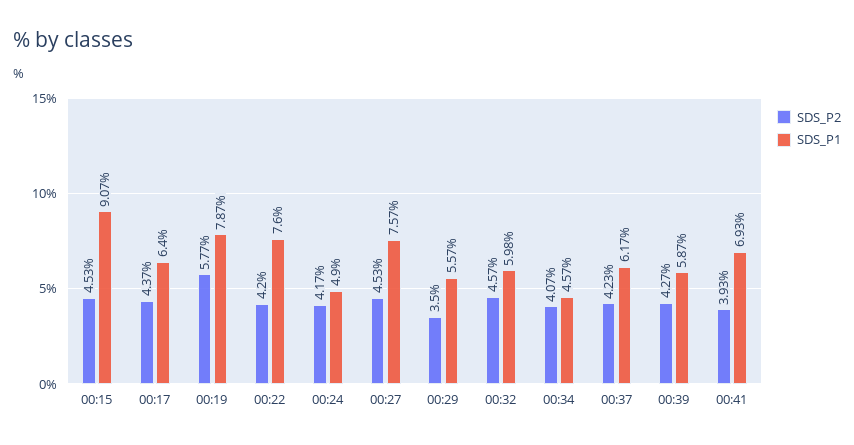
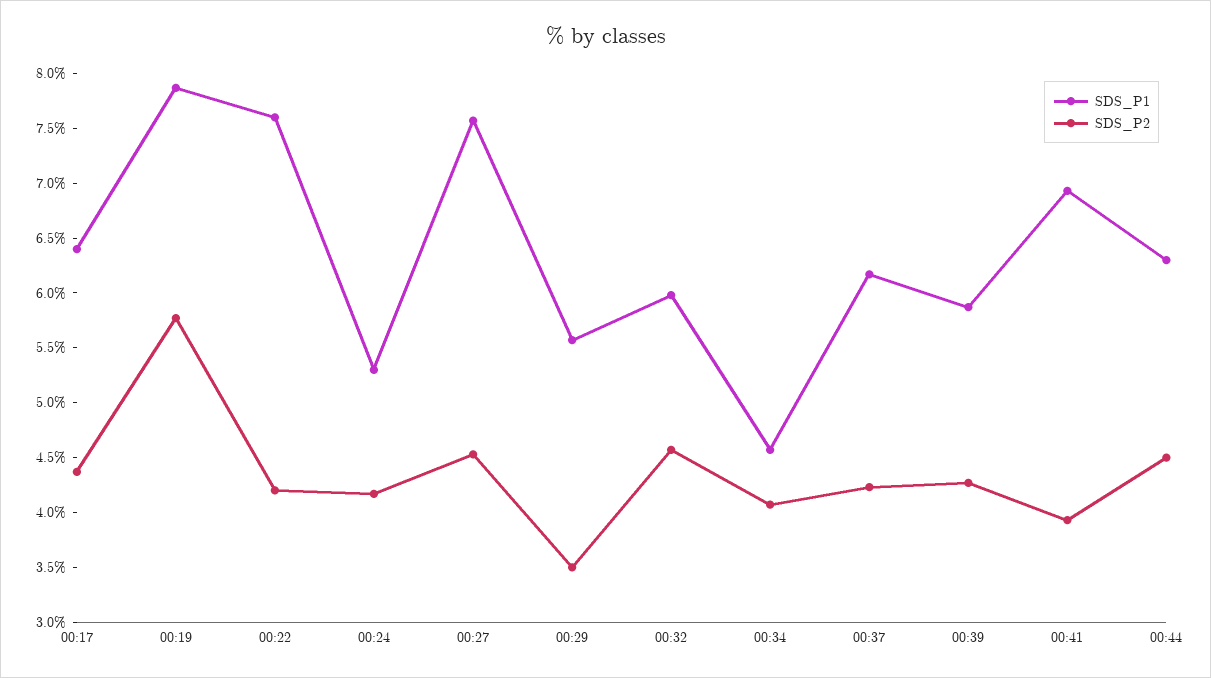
SDS_P2, 00:15: 4.53 -> none
SDS_P1, 00:15: 9.07 -> none
SDS_P1, 00:24: 4.9 -> 5.3
SDS_P1, 00:44: none -> 6.3
SDS_P2, 00:44: none -> 4.5

